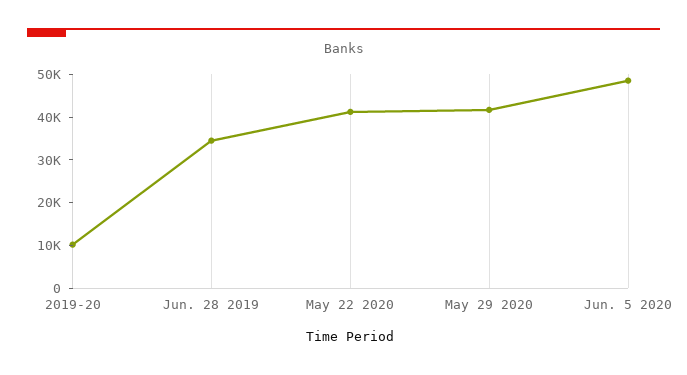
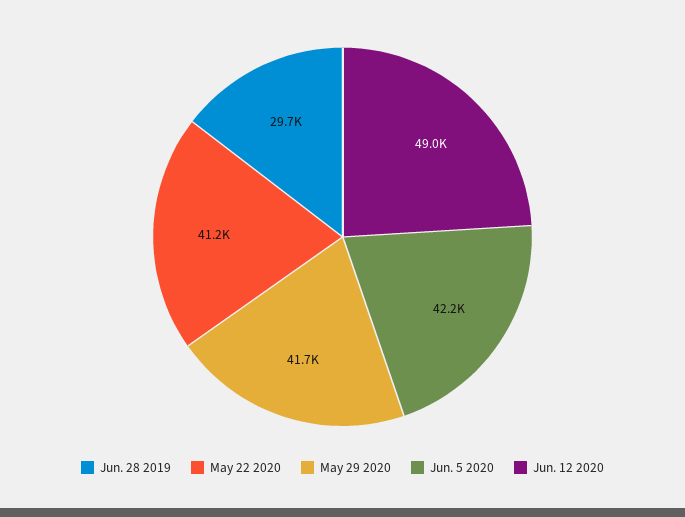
2019-20: 10000 -> none
Jun. 28 2019: 34000 -> 29700
Jun. 5 2020: 48000 -> 42200
Jun. 12 2020: none -> 49000

